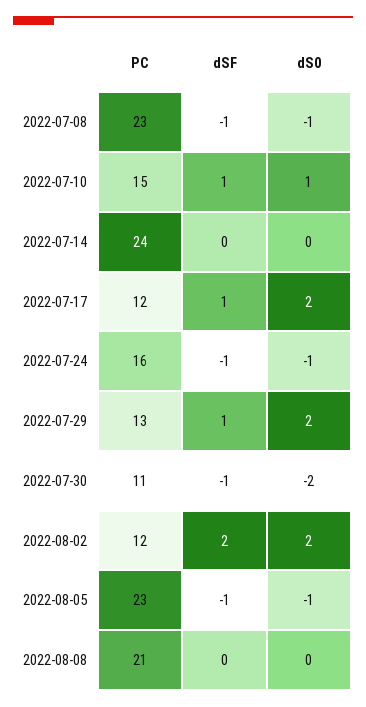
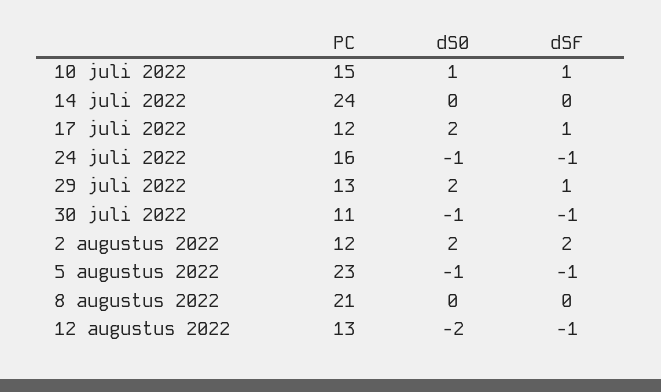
PC, 2022-07-08: 23 -> none
dSF, 2022-07-08: -1 -> none
dS0, 2022-07-08: -1 -> none
dS0, 2022-07-30: -2 -> -1
PC, 12 augustus 2022: none -> 13
dS0, 12 augustus 2022: none -> -2
dSF, 12 augustus 2022: none -> -1

